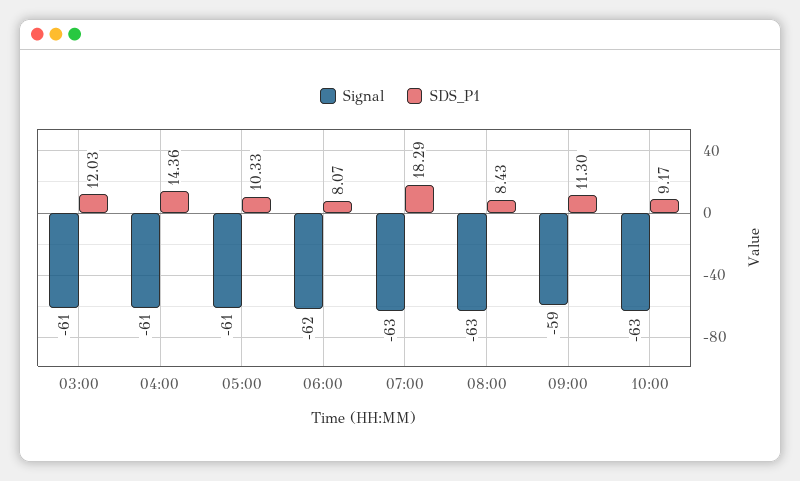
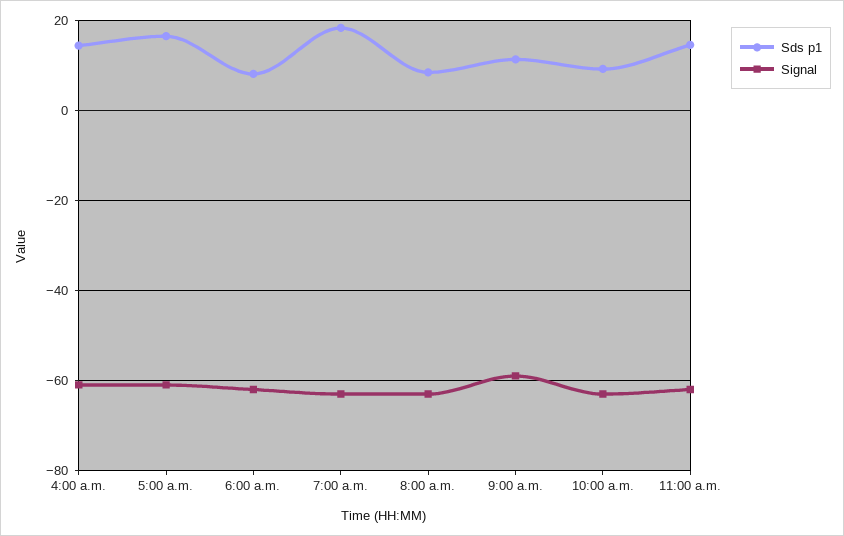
Signal, 03:00: -61 -> none
SDS_P1, 03:00: 12.03 -> none
SDS_P1, 05:00: 10.33 -> 16
SDS_P1, 11:00 a.m.: none -> 14
Signal, 11:00 a.m.: none -> -62

